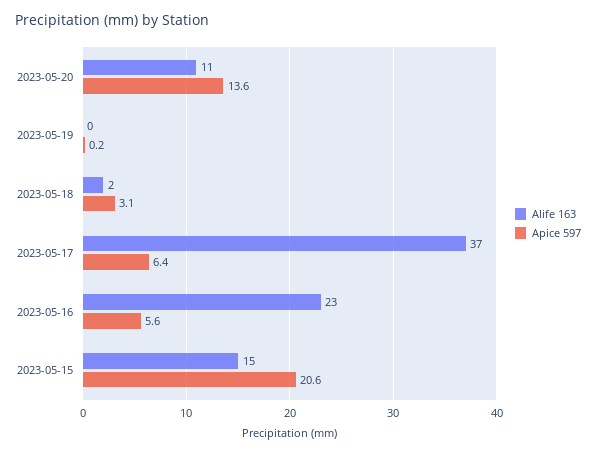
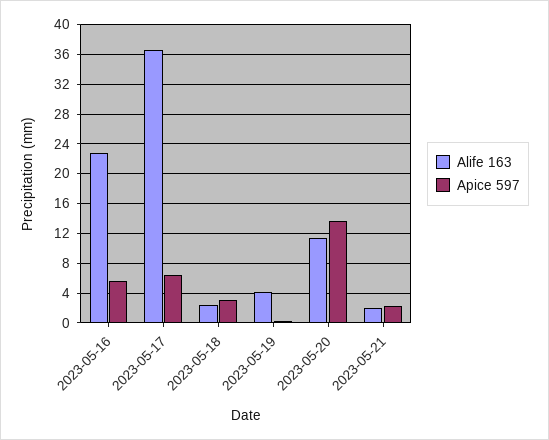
Alife 163, 2023-05-19: 0 -> 4
Alife 163, 2023-05-15: 15 -> none
Apice 597, 2023-05-15: 20.6 -> none
Alife 163, 2023-05-21: none -> 2
Apice 597, 2023-05-21: none -> 2

